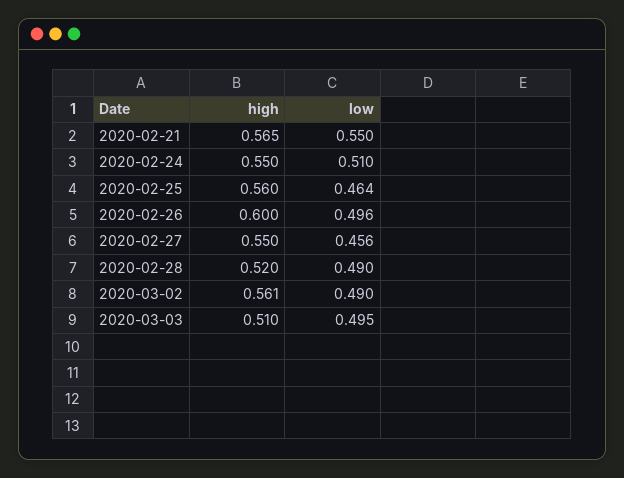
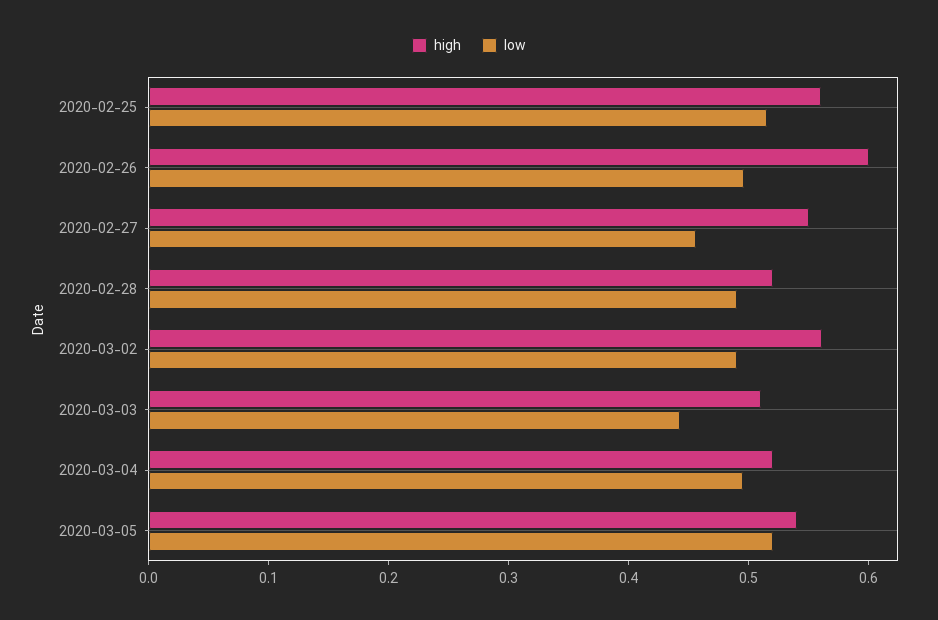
high, 2020-02-21: 0.565 -> none
low, 2020-02-21: 0.55 -> none
high, 2020-02-24: 0.55 -> none
low, 2020-02-24: 0.51 -> none
low, 2020-02-25: 0.464 -> 0.52
low, 2020-03-03: 0.495 -> 0.44
high, 2020-03-04: none -> 0.52
low, 2020-03-04: none -> 0.5
high, 2020-03-05: none -> 0.54
low, 2020-03-05: none -> 0.52

